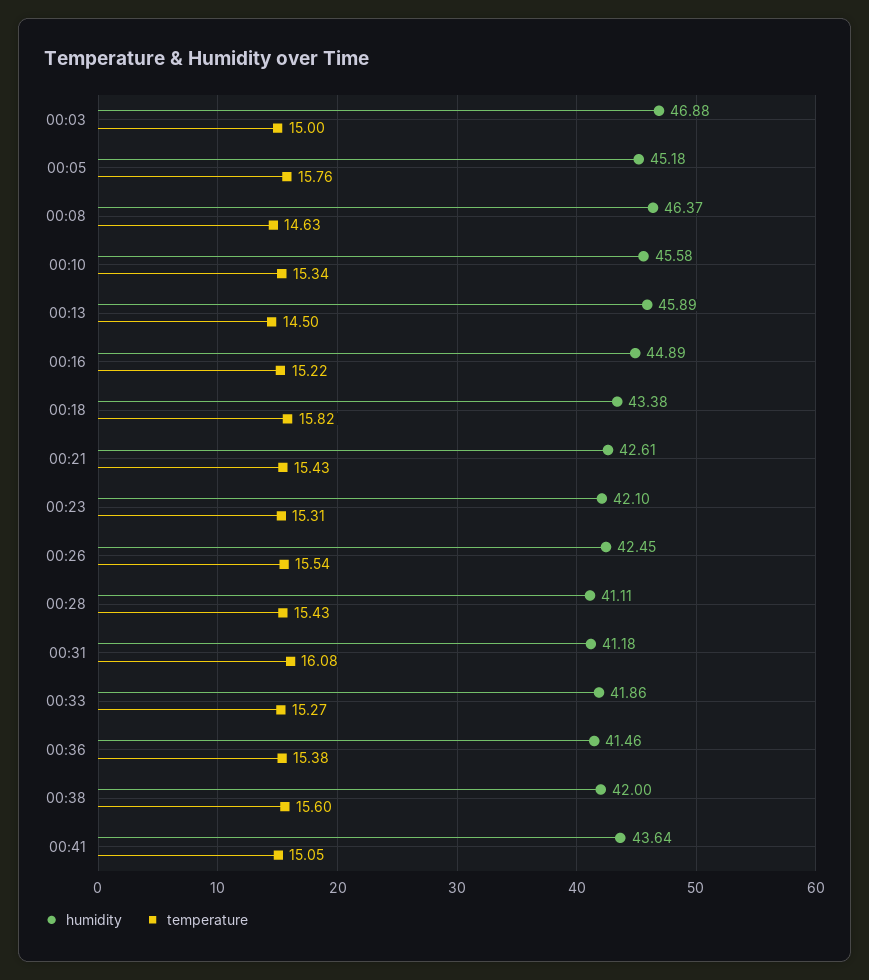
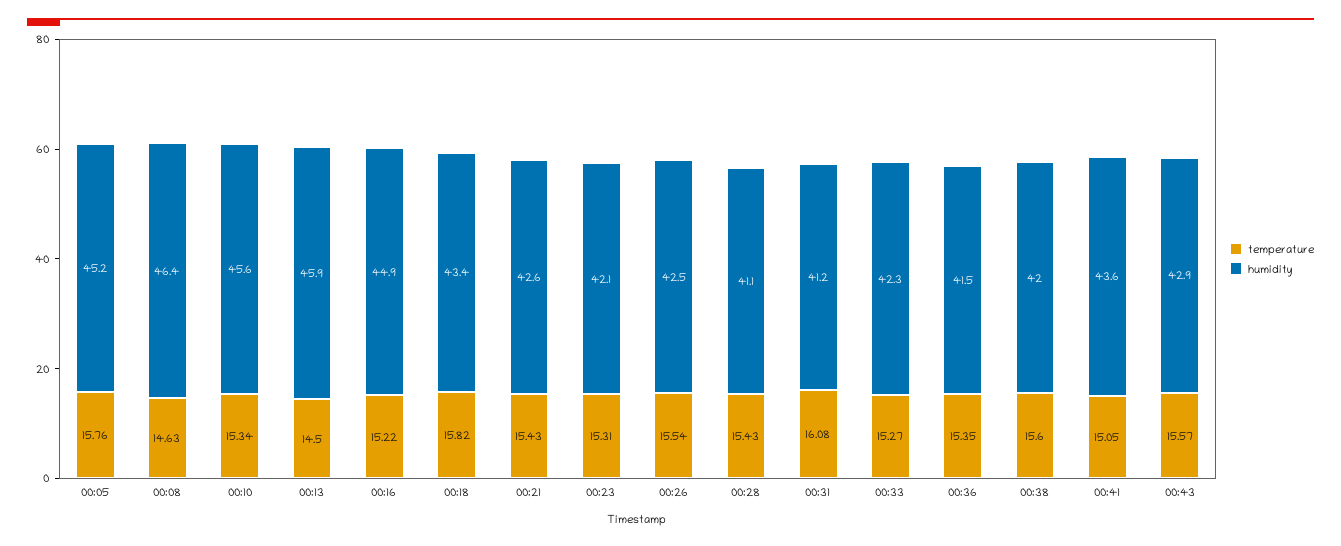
humidity, 00:03: 46.88 -> none
temperature, 00:03: 15 -> none
humidity, 00:33: 41.86 -> 42.3
temperature, 00:36: 15.38 -> 15.35
temperature, 00:43: none -> 15.57
humidity, 00:43: none -> 42.9

